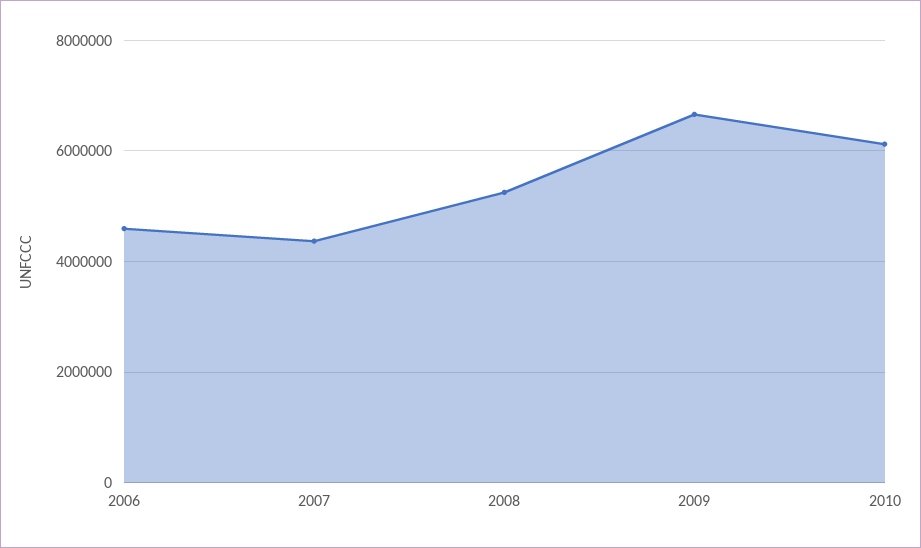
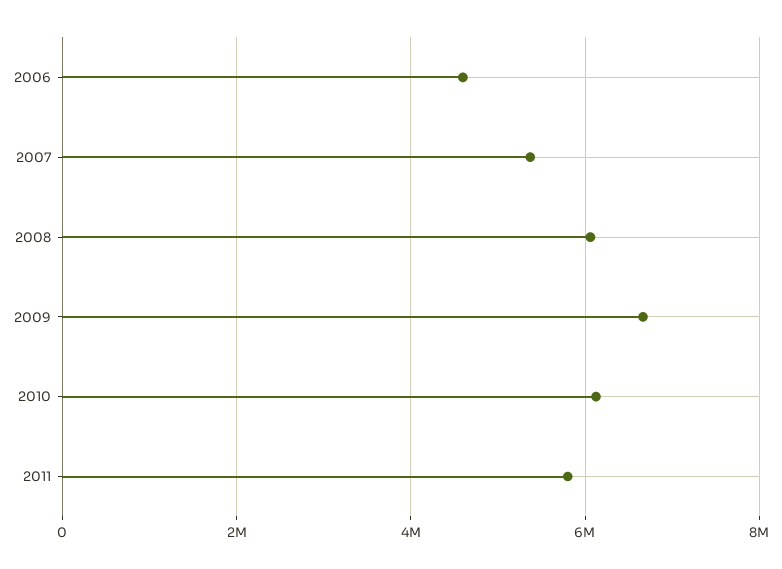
2007: 4400000 -> 5400000
2008: 5200000 -> 6000000
2011: none -> 5800000

